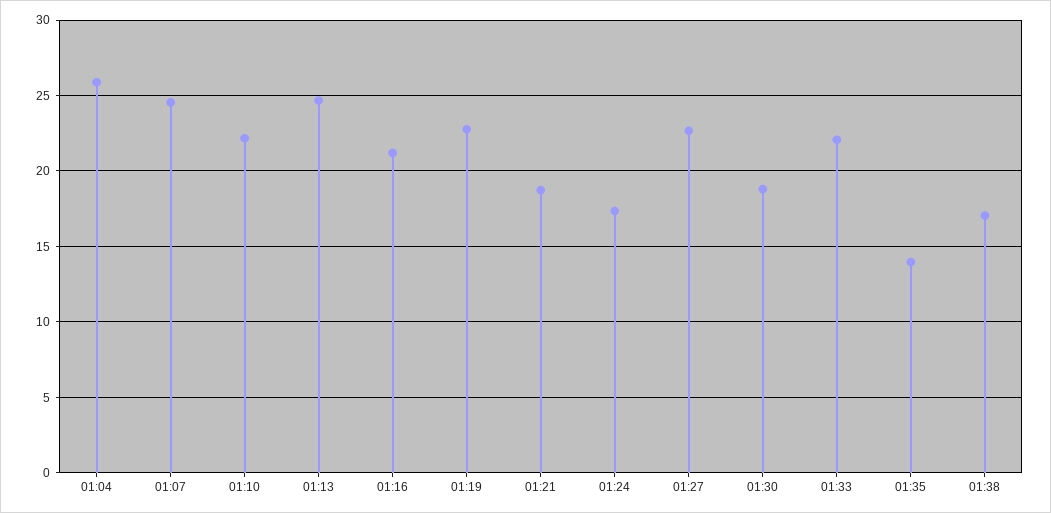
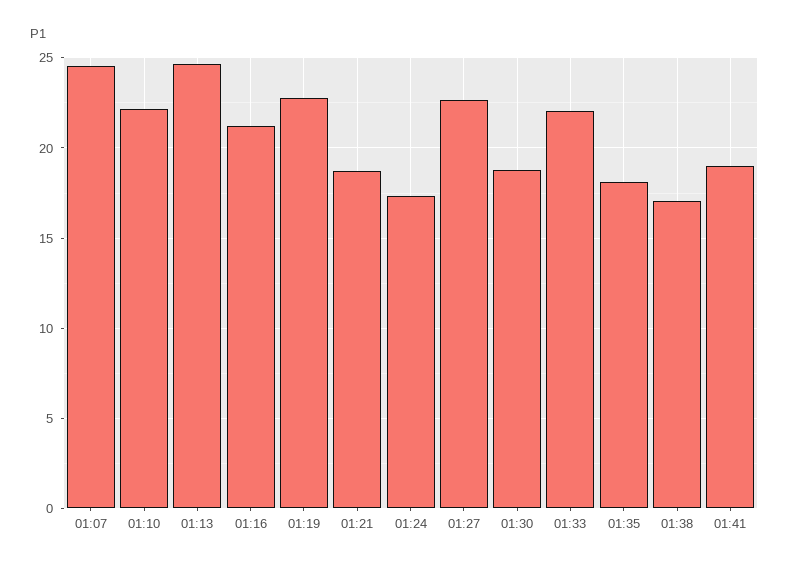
01:04: 26 -> none
01:35: 14 -> 18
01:41: none -> 19

